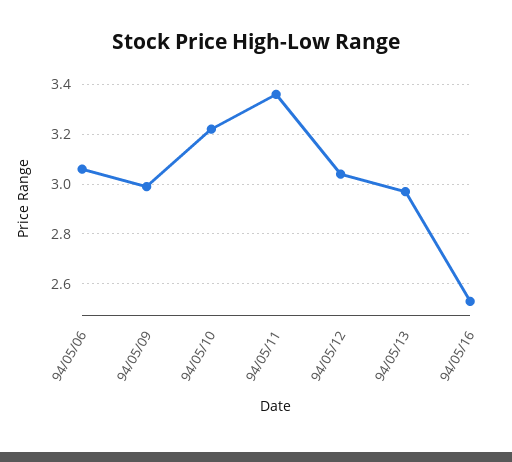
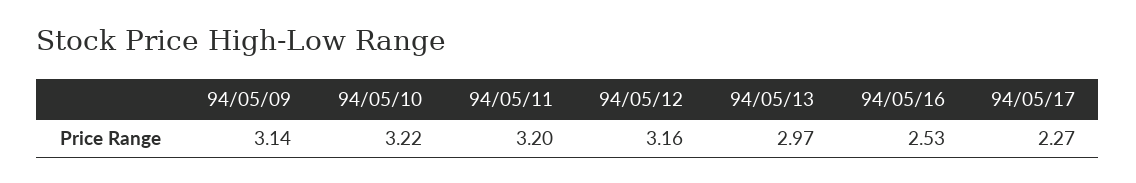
94/05/06: 3.05 -> none
94/05/09: 3 -> 3.14
94/05/11: 3.35 -> 3.2
94/05/12: 3.05 -> 3.16
94/05/17: none -> 2.27

